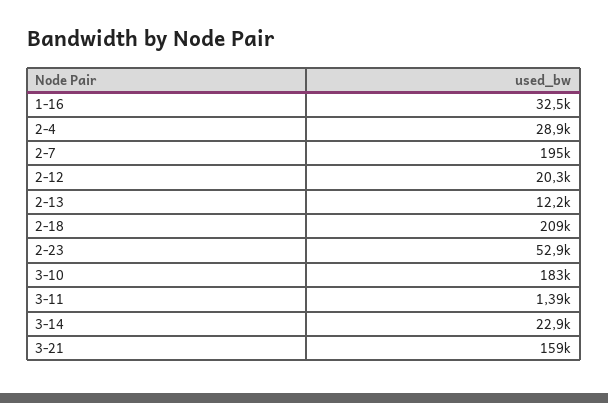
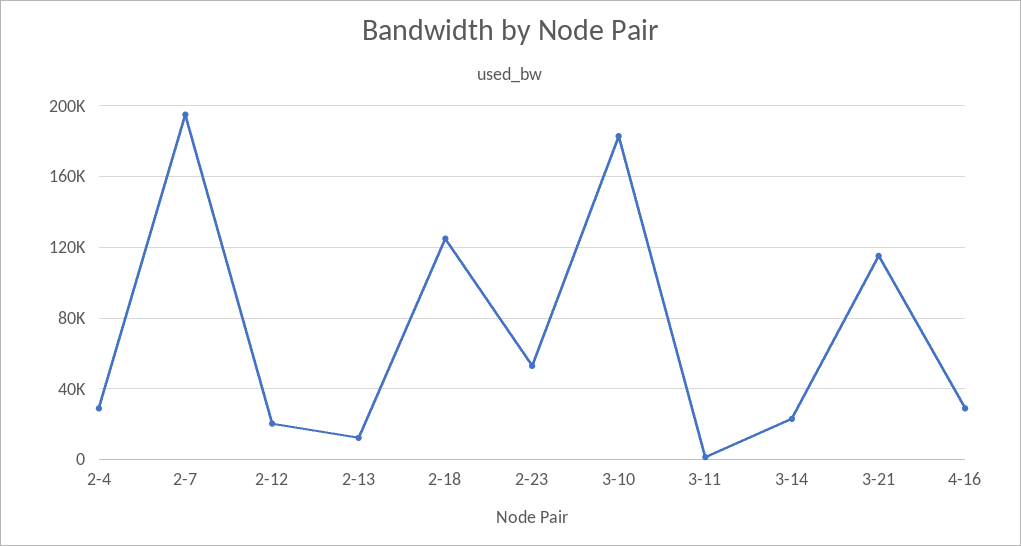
1-16: 32500 -> none
2-18: 209000 -> 125000
3-21: 159000 -> 115000
4-16: none -> 30000

